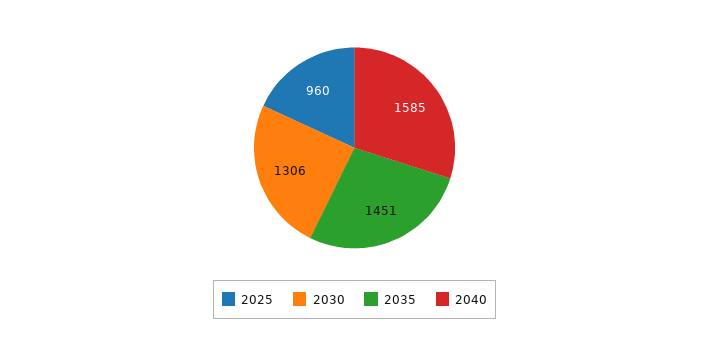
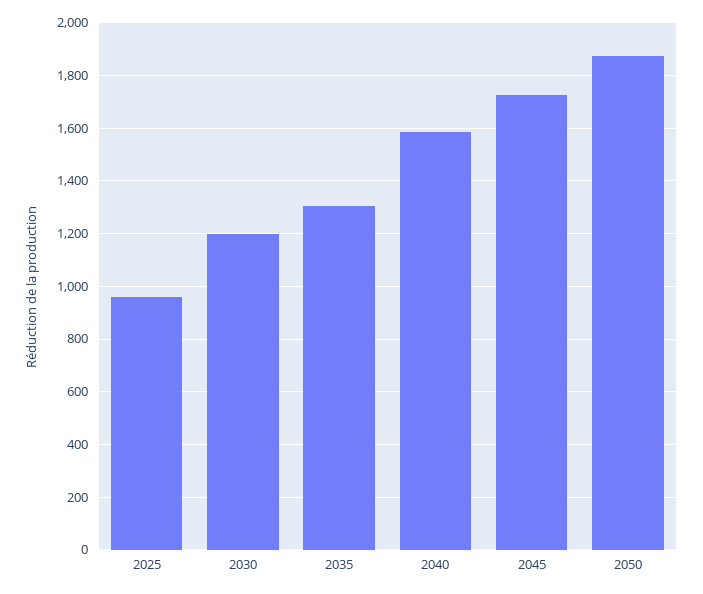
2030: 1306 -> 1200
2035: 1451 -> 1300
2045: none -> 1725
2050: none -> 1875

